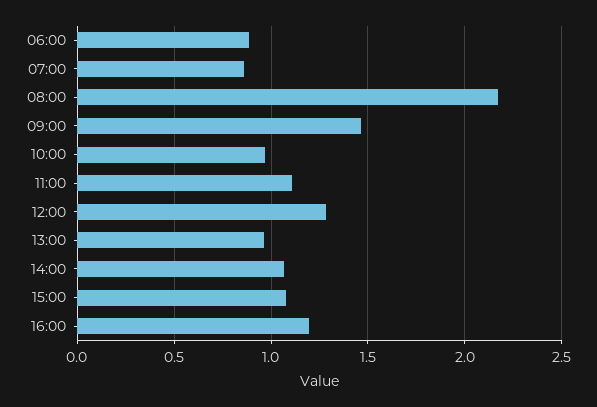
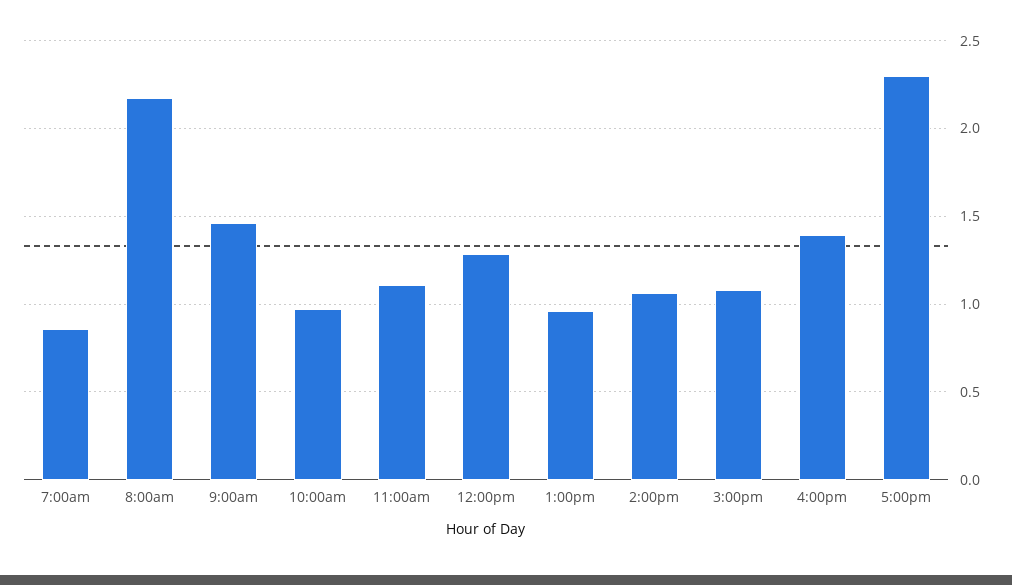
06:00: 0.9 -> none
16:00: 1.2 -> 1.4
5:00pm: none -> 2.3

